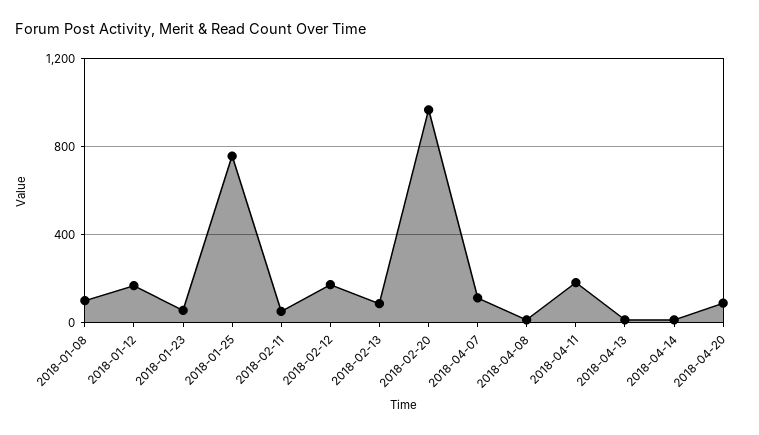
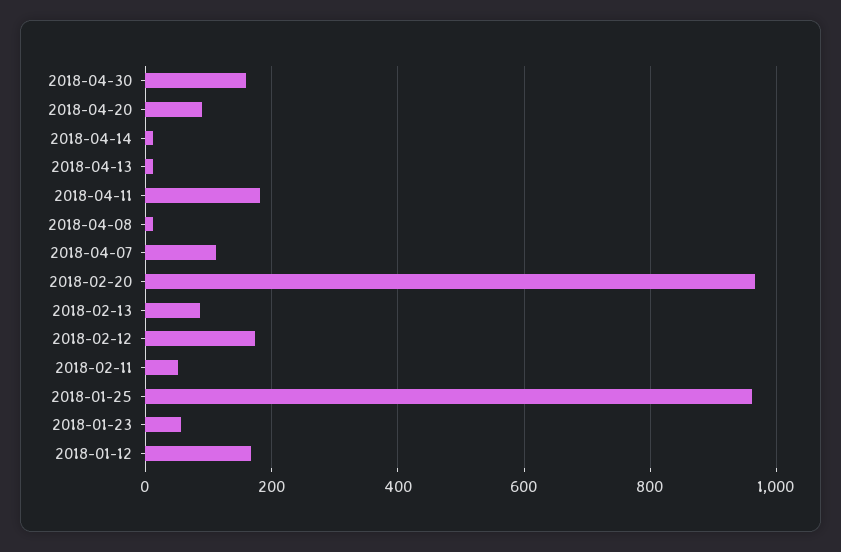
2018-01-08: 100 -> none
2018-01-25: 750 -> 960
2018-04-30: none -> 160

